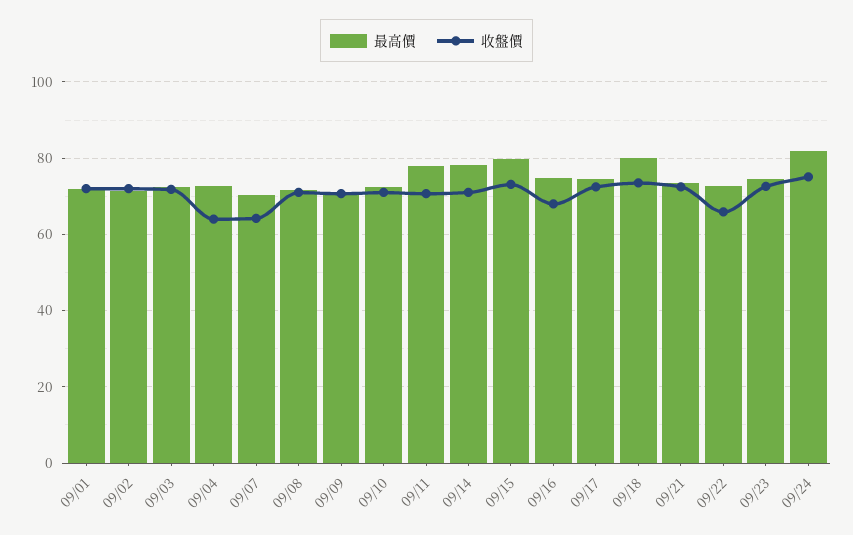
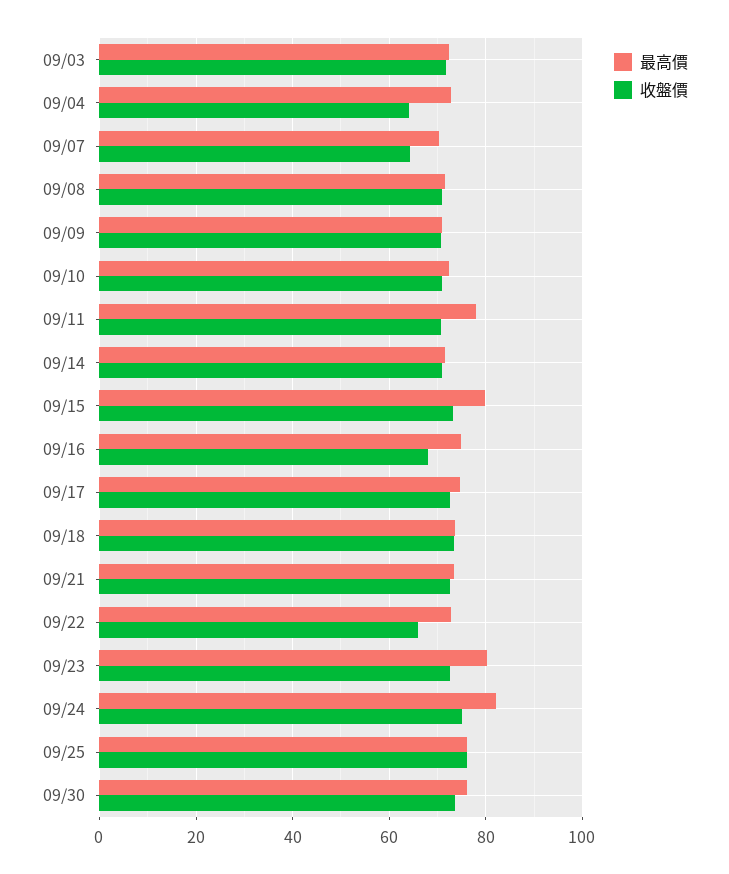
最高價, 09/01: 72 -> none
收盤價, 09/01: 72 -> none
最高價, 09/02: 72 -> none
收盤價, 09/02: 72 -> none
最高價, 09/14: 78 -> 72
最高價, 09/18: 80 -> 74
最高價, 09/23: 74 -> 80
最高價, 09/25: none -> 76
收盤價, 09/25: none -> 76
最高價, 09/30: none -> 76
收盤價, 09/30: none -> 74

